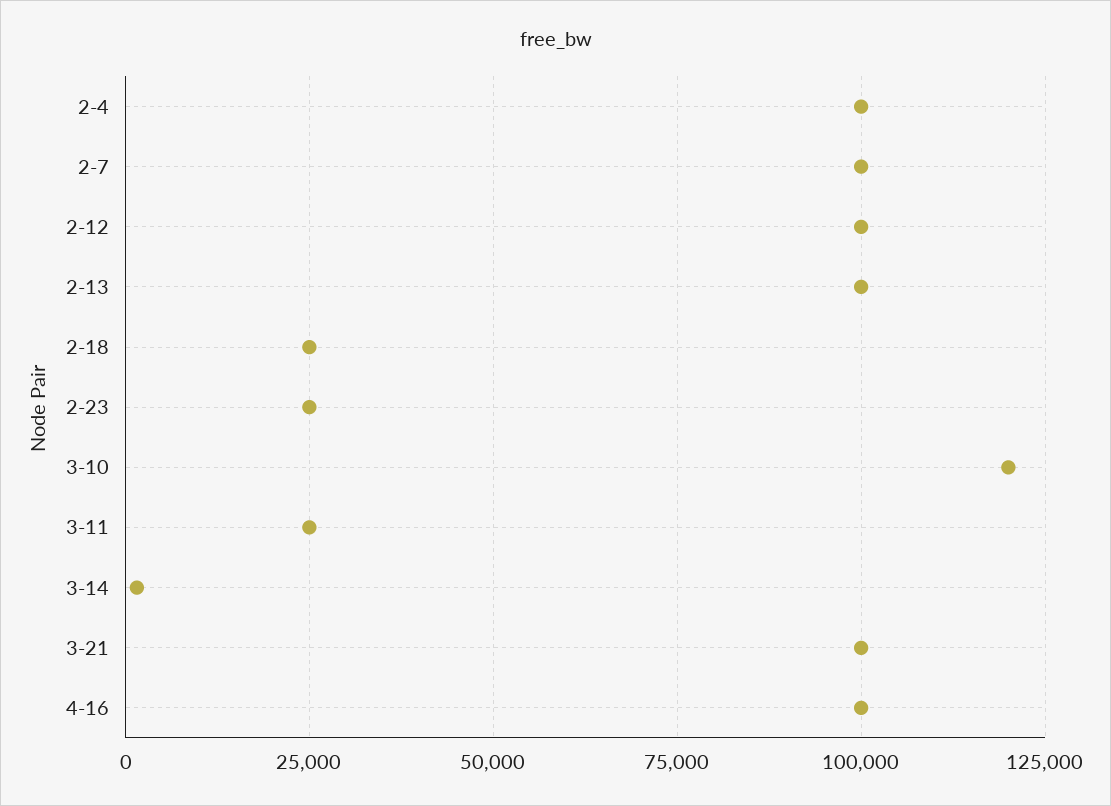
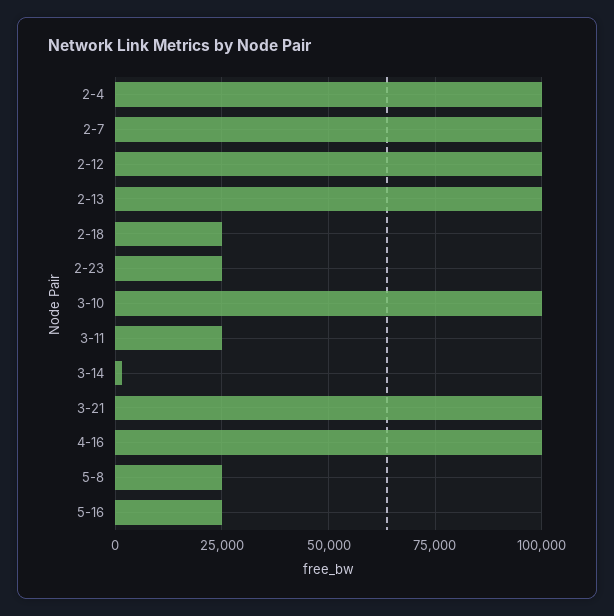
3-10: 120000 -> 100000
5-8: none -> 25000
5-16: none -> 25000

